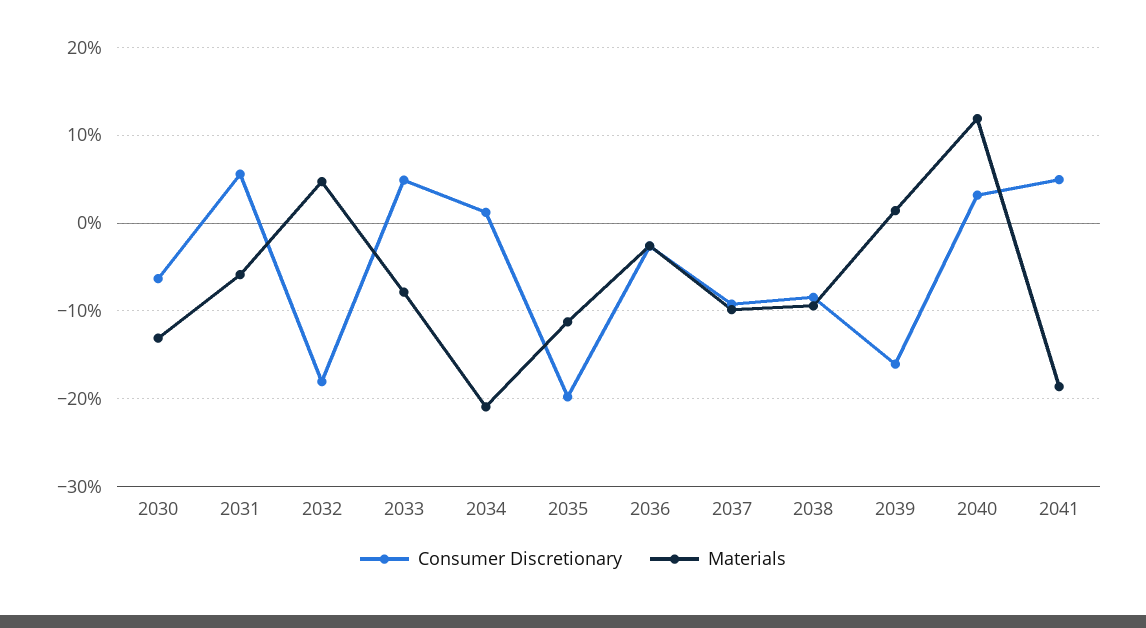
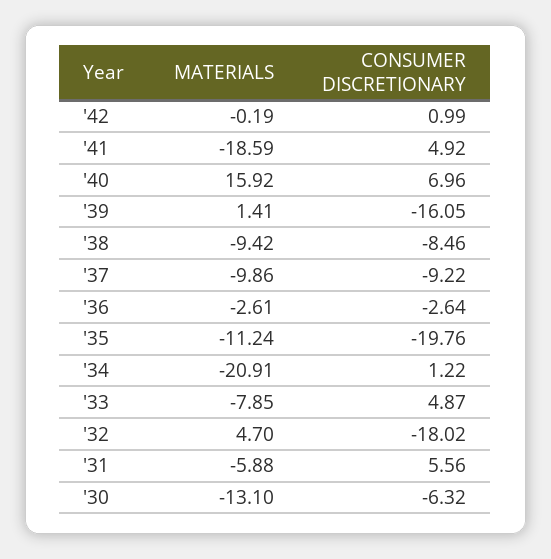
Consumer Discretionary, 2040: 3 -> 6.96
Materials, 2040: 12 -> 15.92
Materials, '42: none -> -0.19
Consumer Discretionary, '42: none -> 0.99

